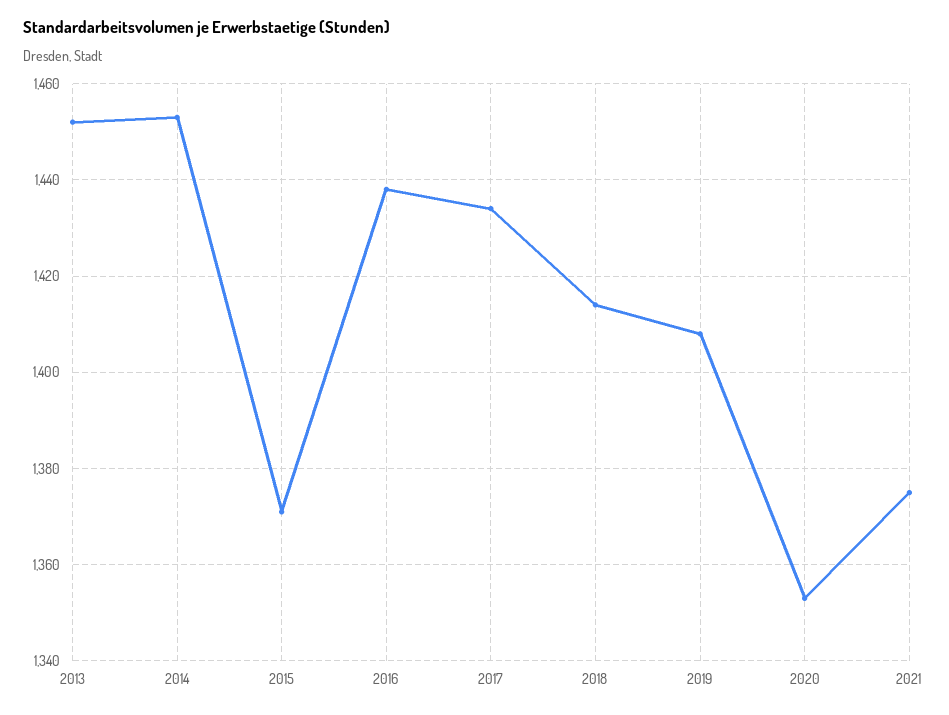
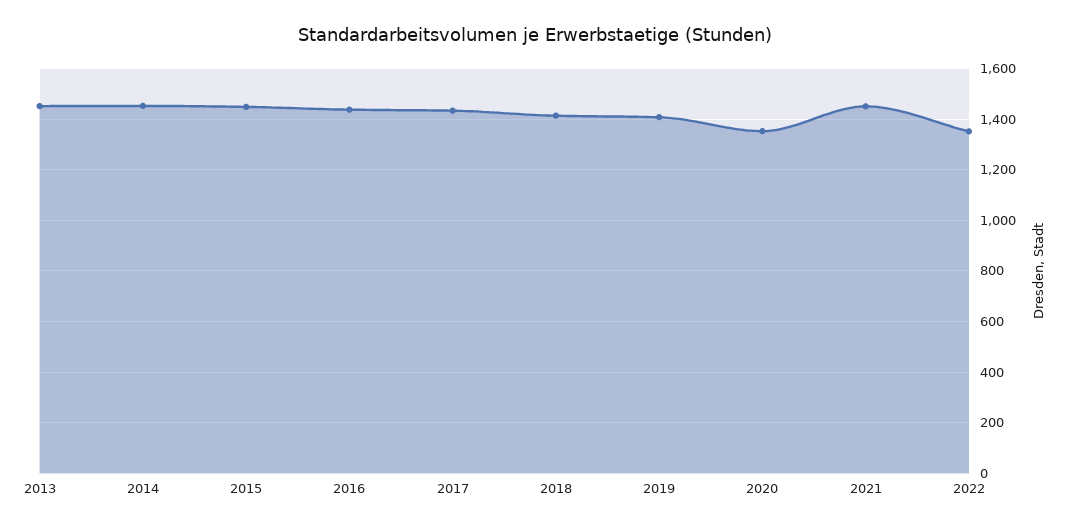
2015: 1370 -> 1450
2021: 1375 -> 1450
2022: none -> 1350

